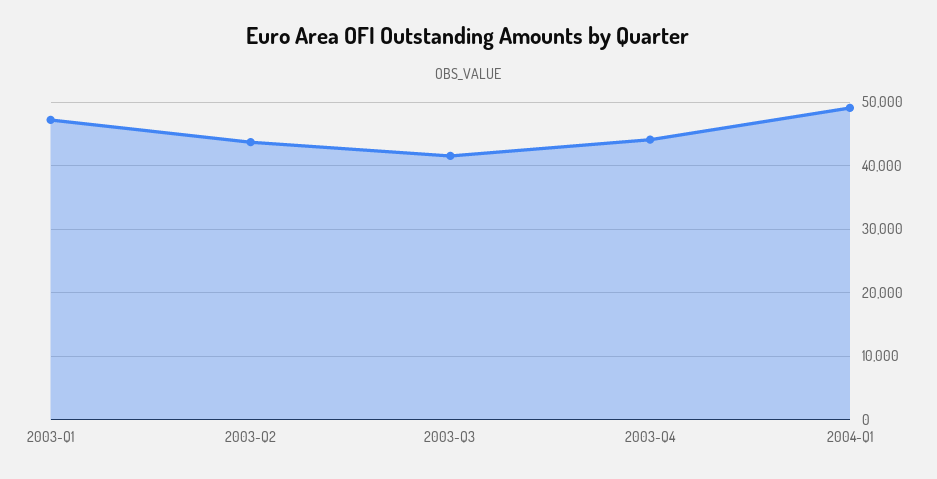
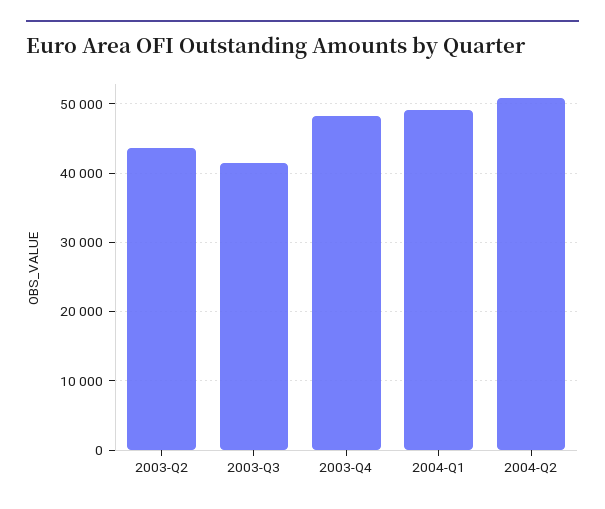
2003-Q1: 47000 -> none
2003-Q4: 44000 -> 48000
2004-Q2: none -> 51000

